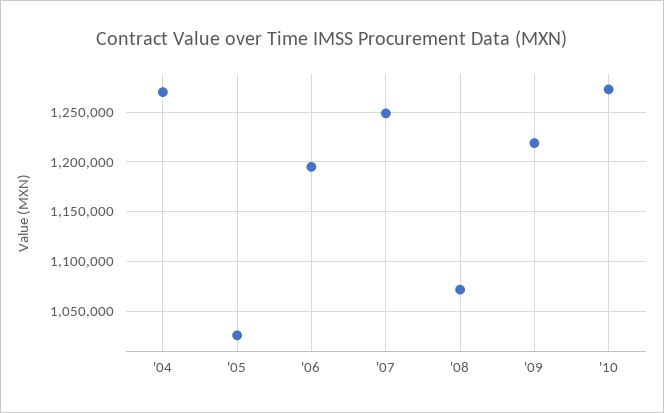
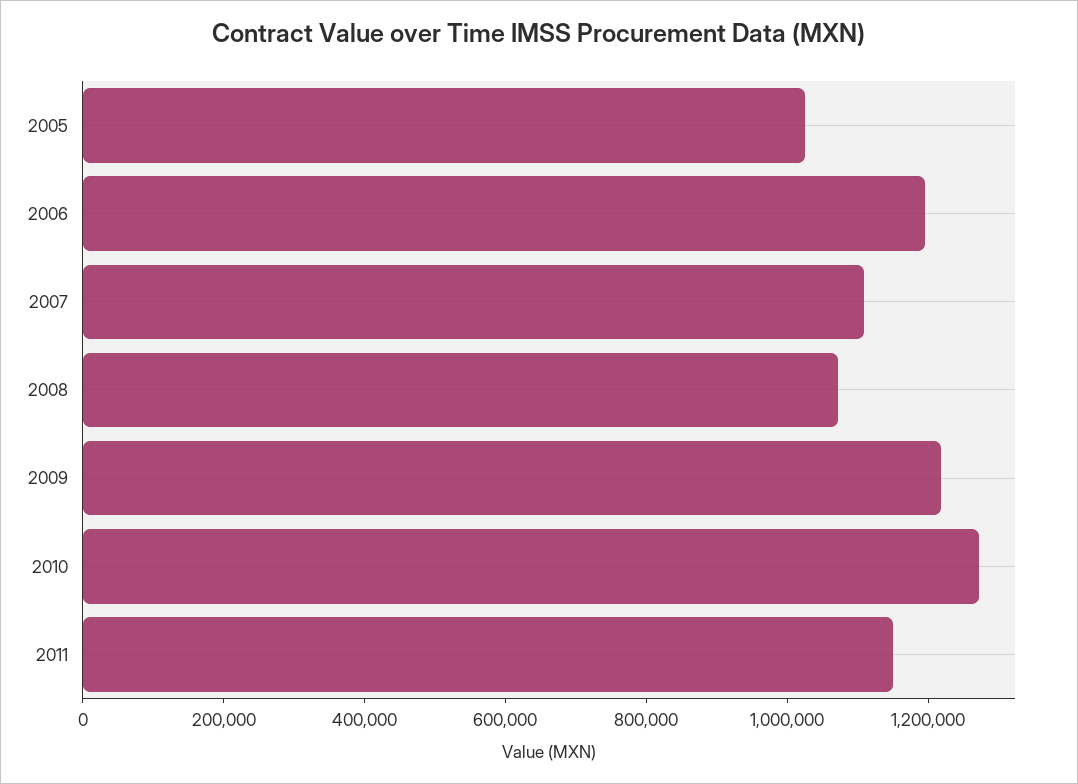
'04: 1270000 -> none
'07: 1250000 -> 1100000
2011: none -> 1150000

